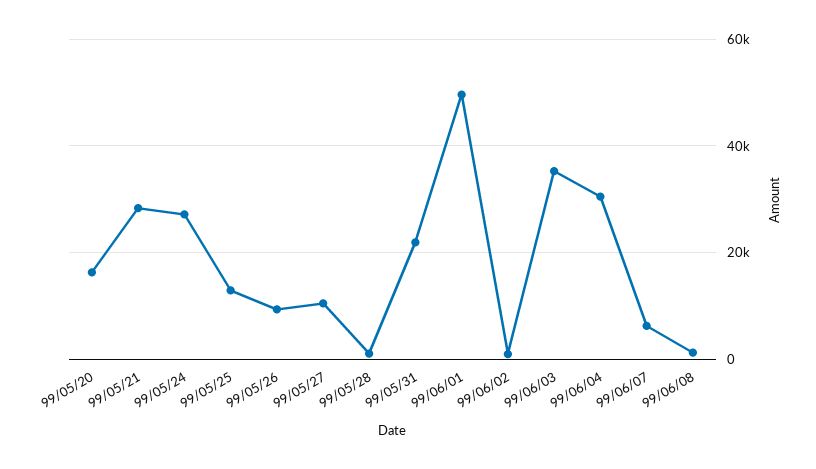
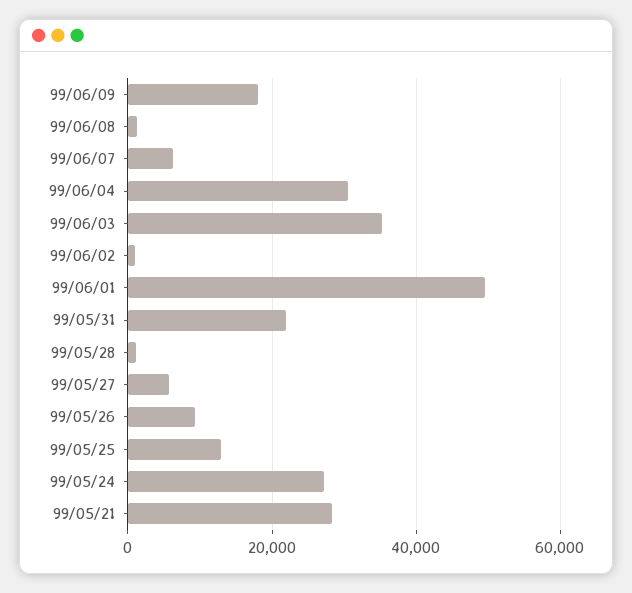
99/05/20: 16000 -> none
99/05/27: 10000 -> 6000
99/06/09: none -> 18000

